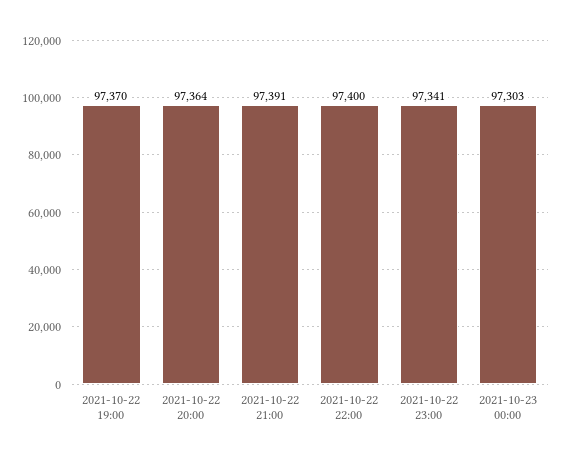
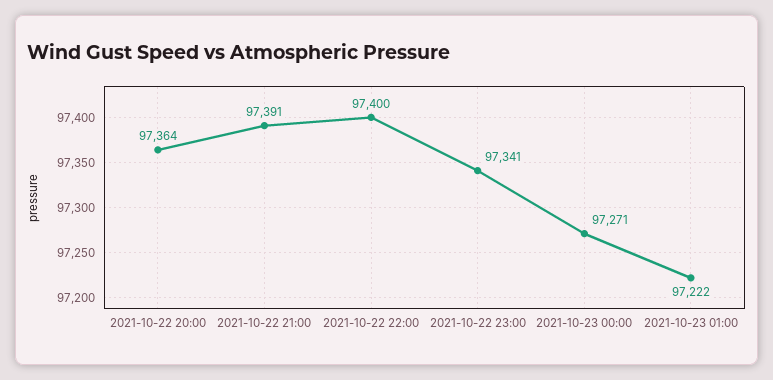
2021-10-22 19:00: 97370 -> none
2021-10-23 00:00: 97303 -> 97271
2021-10-23 01:00: none -> 97222

